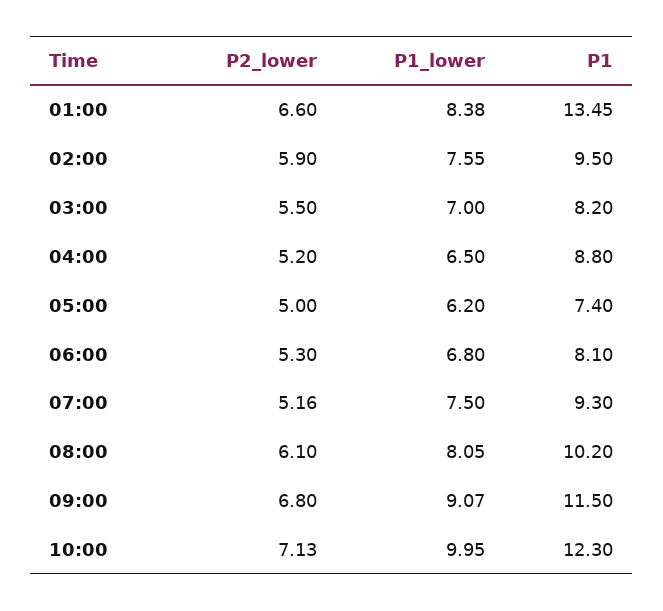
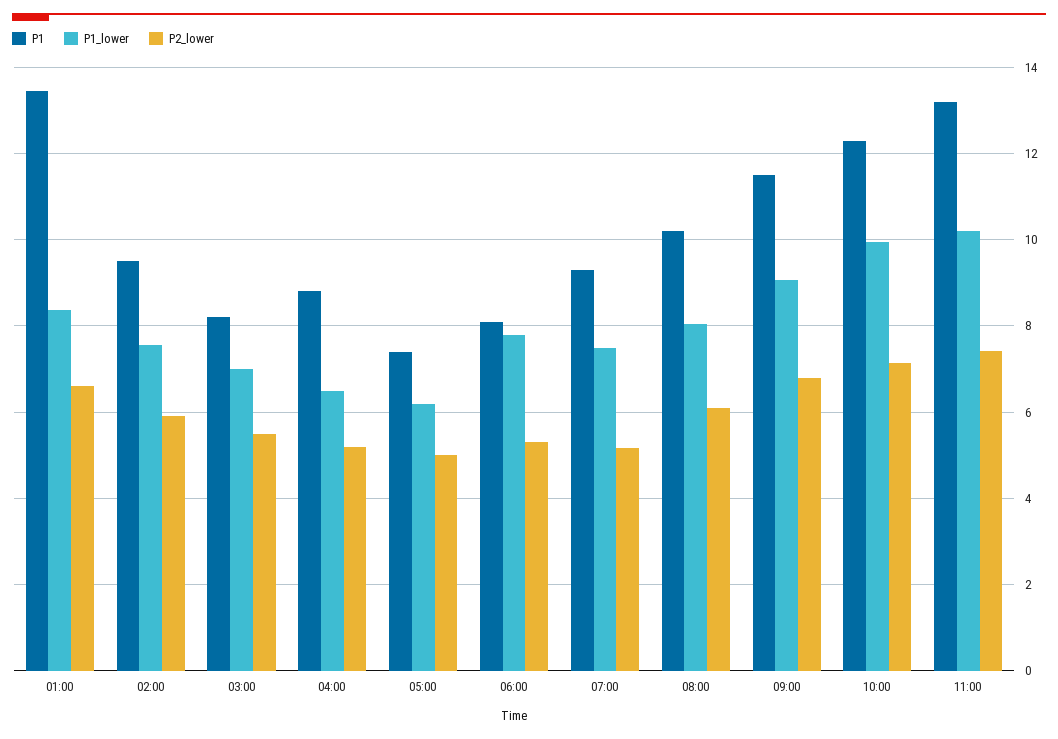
P1_lower, 06:00: 6.8 -> 7.8
P1, 11:00: none -> 13.2
P1_lower, 11:00: none -> 10.2
P2_lower, 11:00: none -> 7.4

